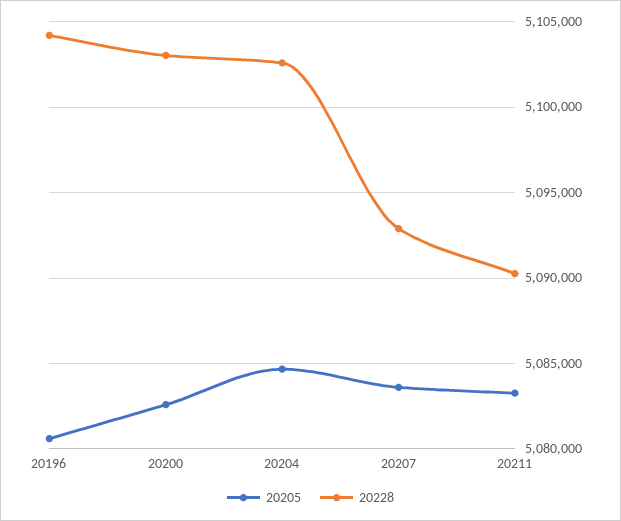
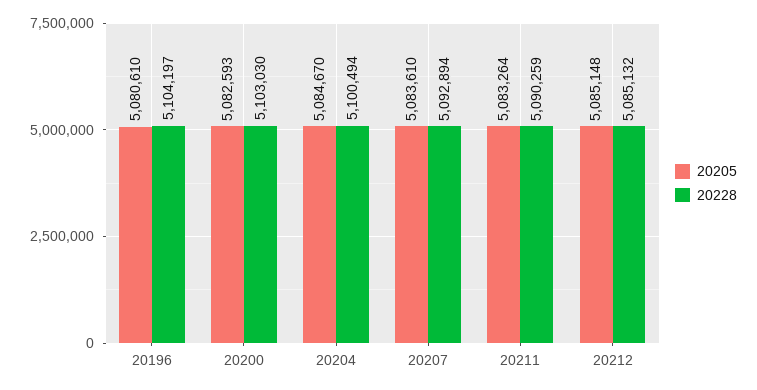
20228, 20204: 5102500 -> 5100494
20205, 20212: none -> 5085148
20228, 20212: none -> 5085132

